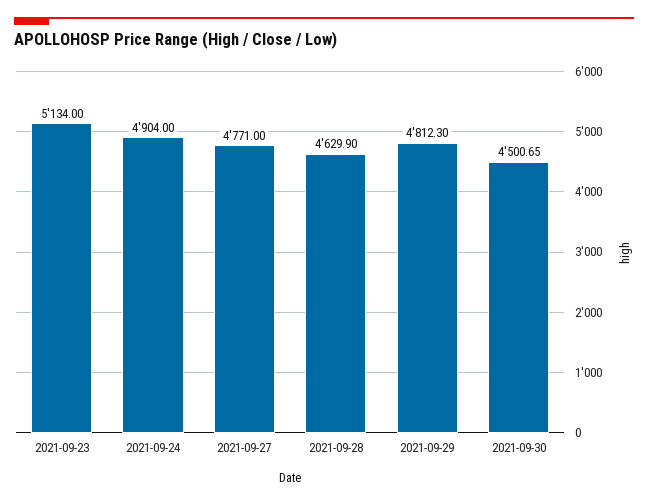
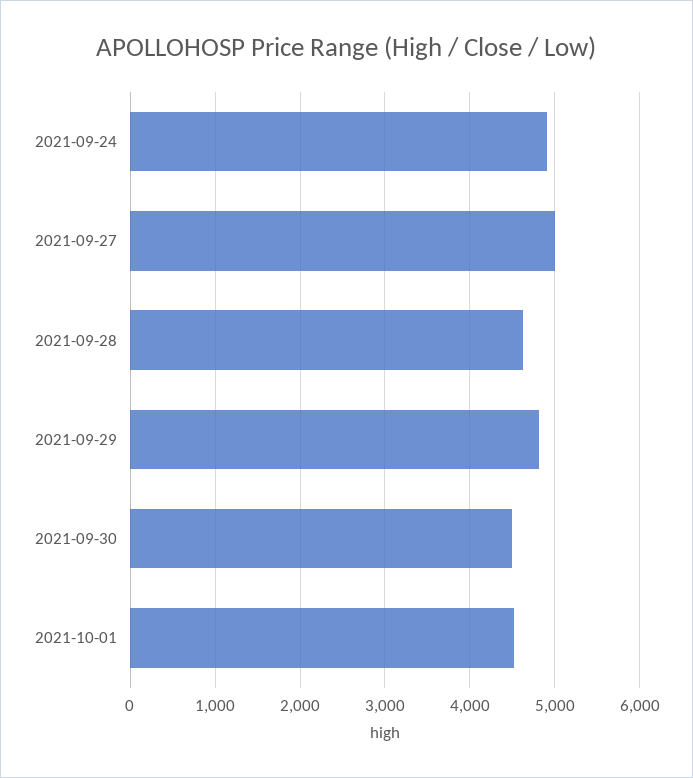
2021-09-23: 5134 -> none
2021-09-27: 4771 -> 5000
2021-10-01: none -> 4500

